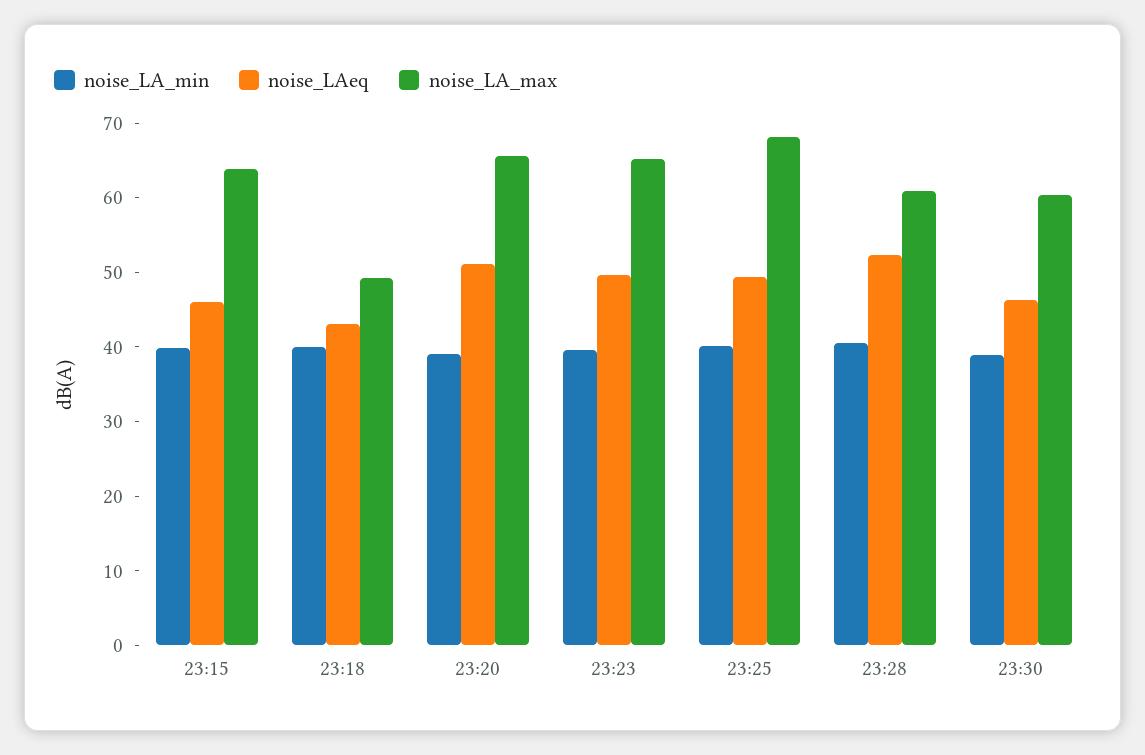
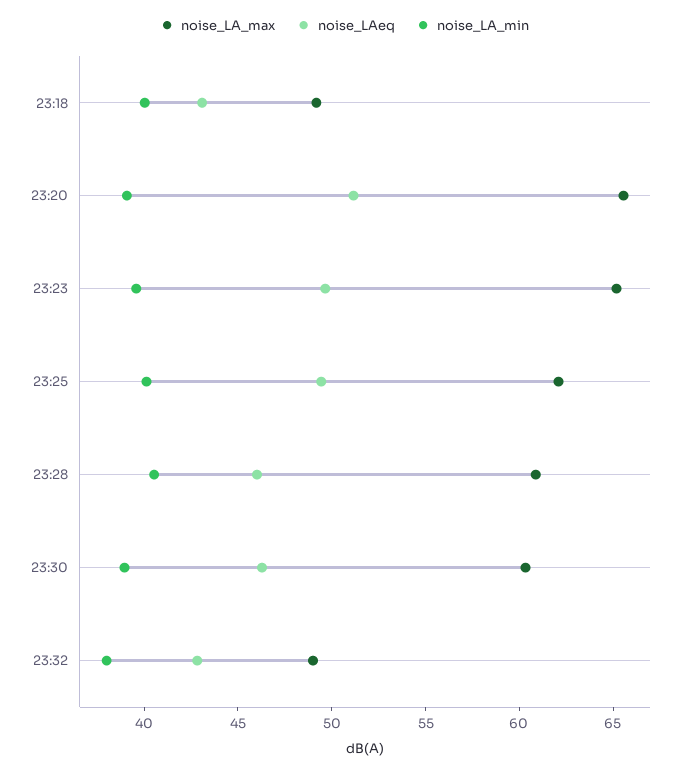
noise_LA_min, 23:15: 40 -> none
noise_LAeq, 23:15: 46 -> none
noise_LA_max, 23:15: 64 -> none
noise_LA_max, 23:25: 68 -> 62
noise_LAeq, 23:28: 52 -> 46
noise_LA_max, 23:32: none -> 49
noise_LAeq, 23:32: none -> 43
noise_LA_min, 23:32: none -> 38

